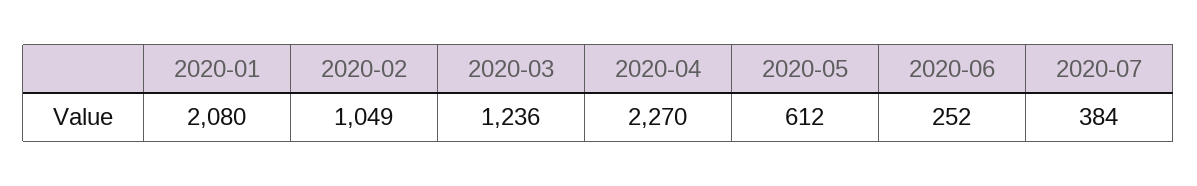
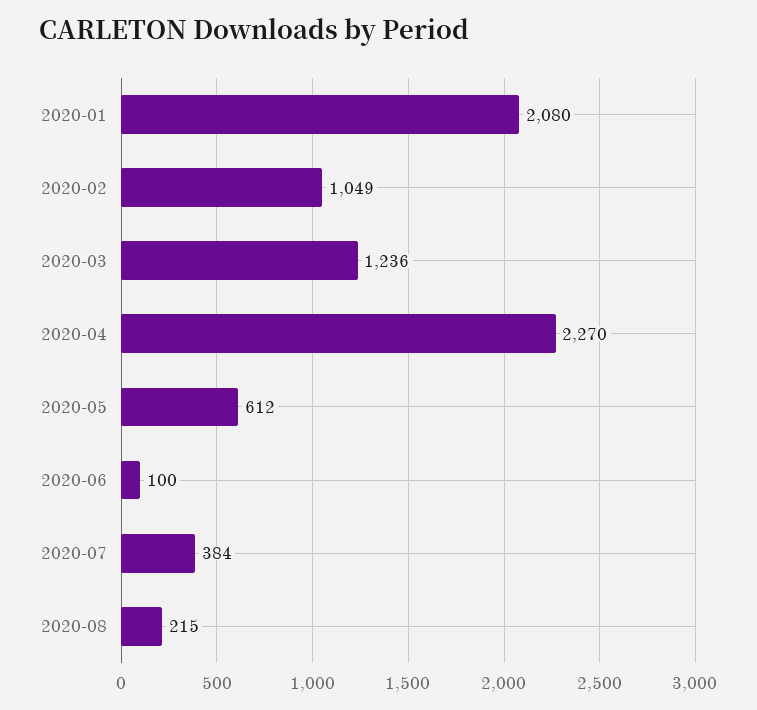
2020-06: 252 -> 100
2020-08: none -> 215

